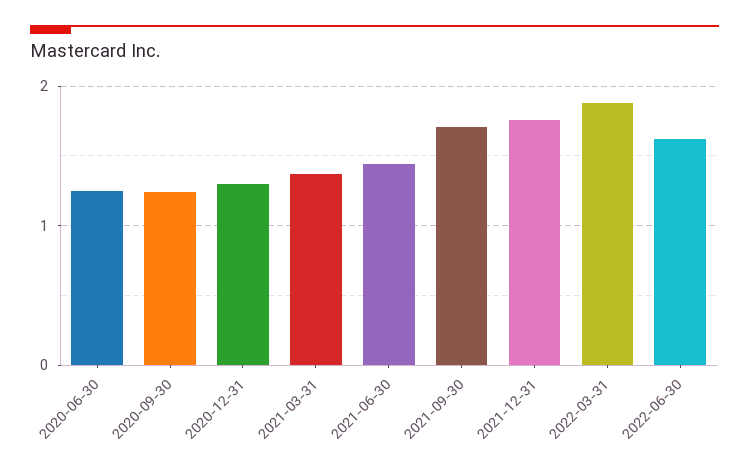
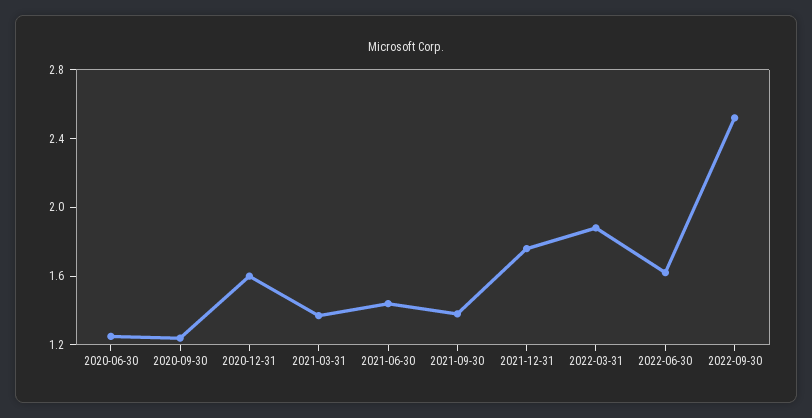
2020-12-31: 1.3 -> 1.6
2021-09-30: 1.7 -> 1.4
2022-09-30: none -> 2.5

